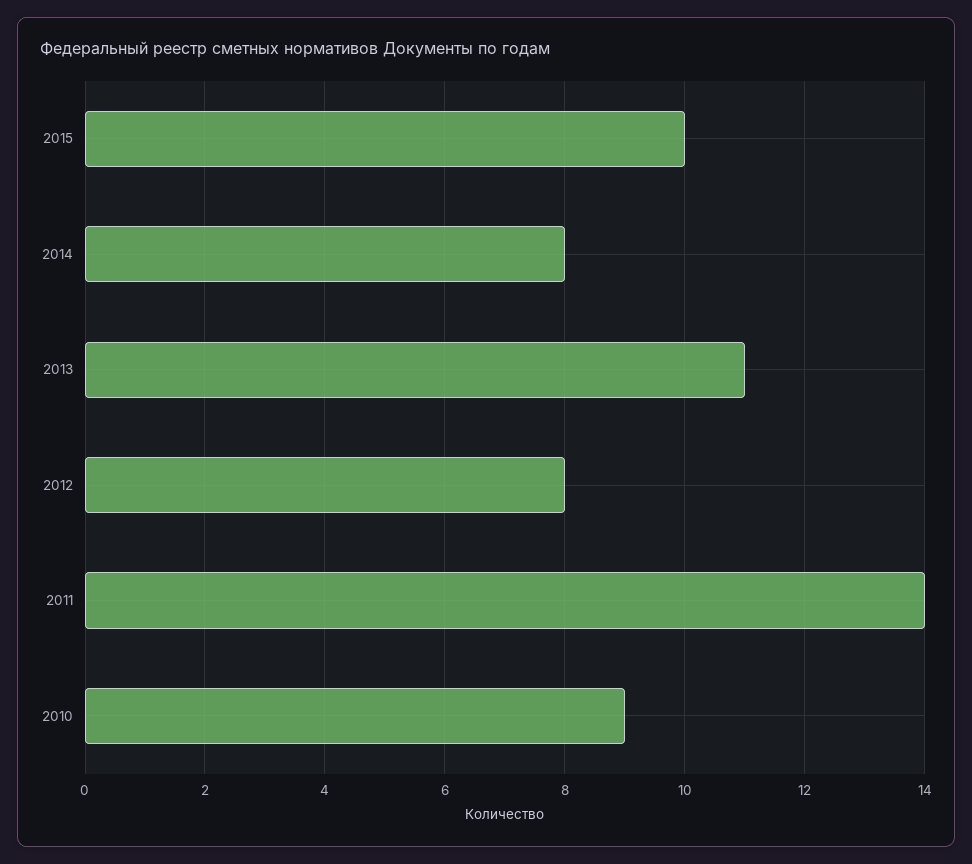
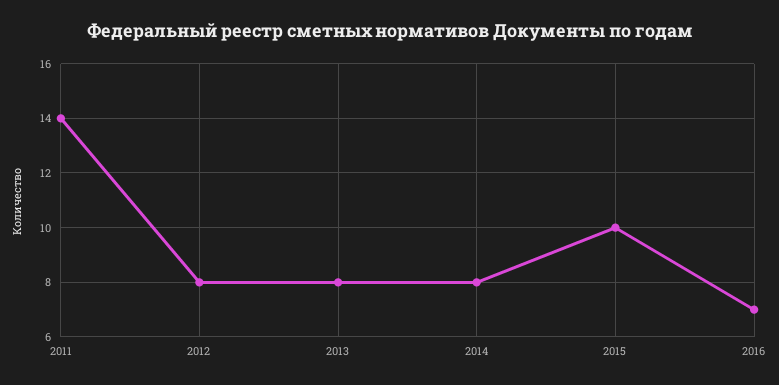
2013: 11 -> 8
2010: 9 -> none
2016: none -> 7

